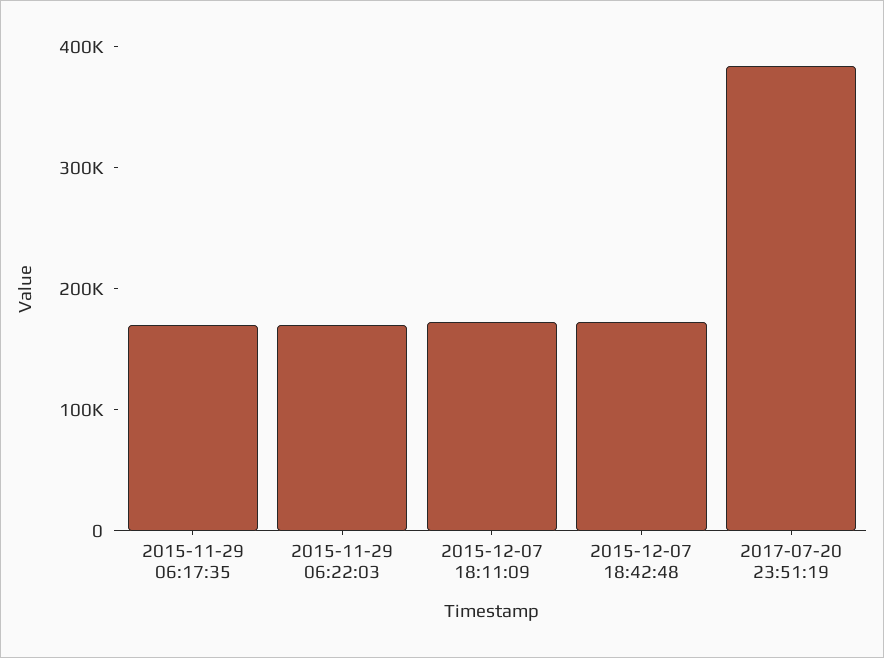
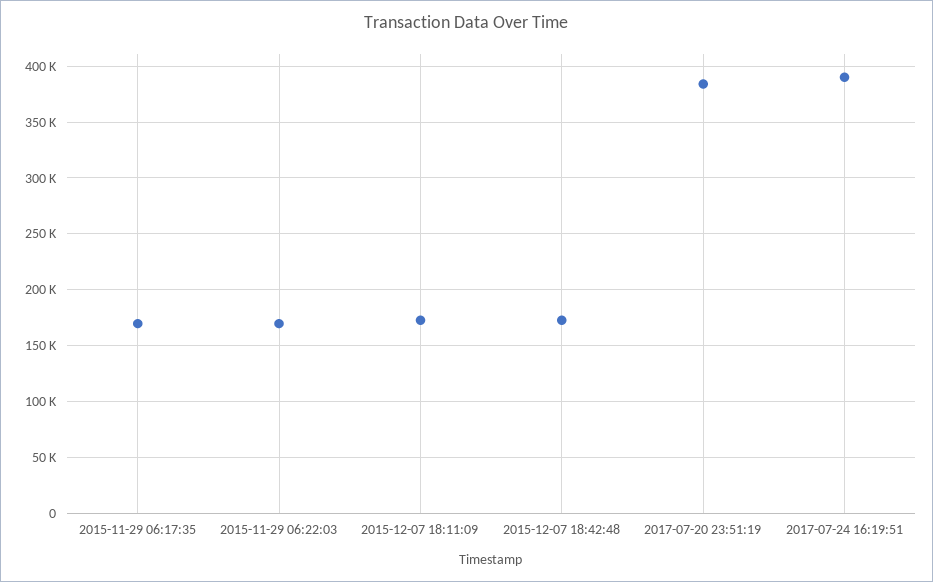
2017-07-24 16:19:51: none -> 390000

